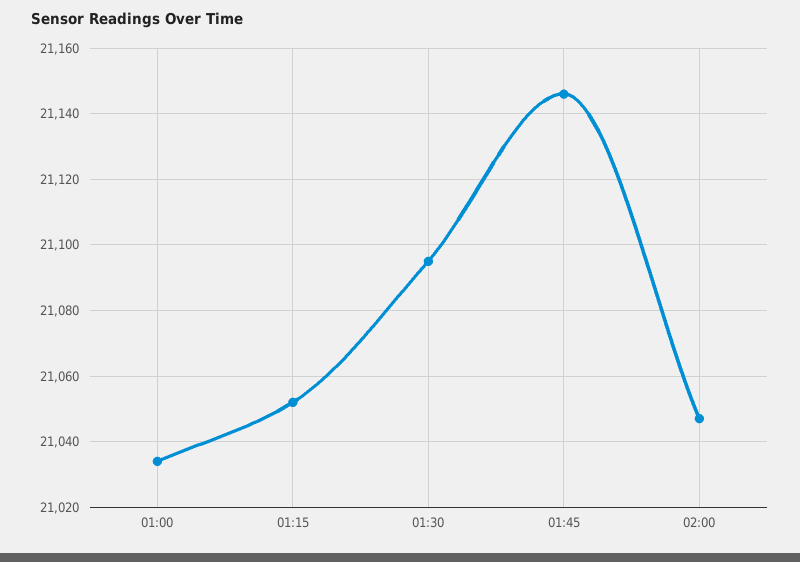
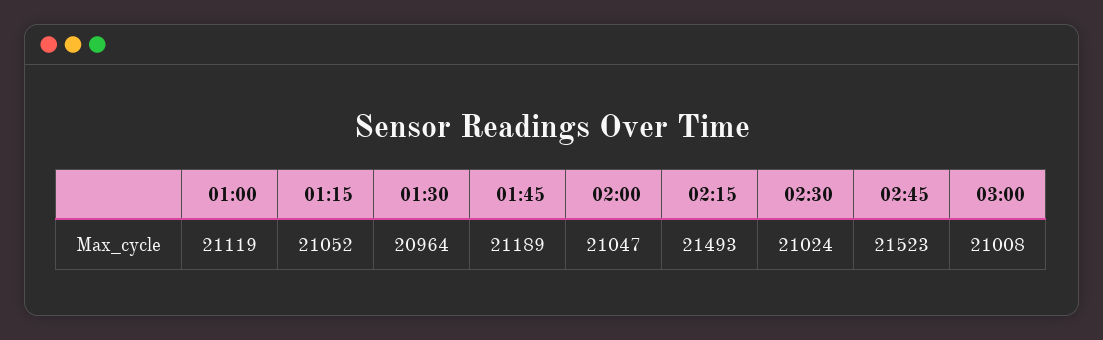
01:00: 21035 -> 21119
01:30: 21095 -> 20964
01:45: 21145 -> 21189
02:15: none -> 21493
02:30: none -> 21024
02:45: none -> 21523
03:00: none -> 21008

